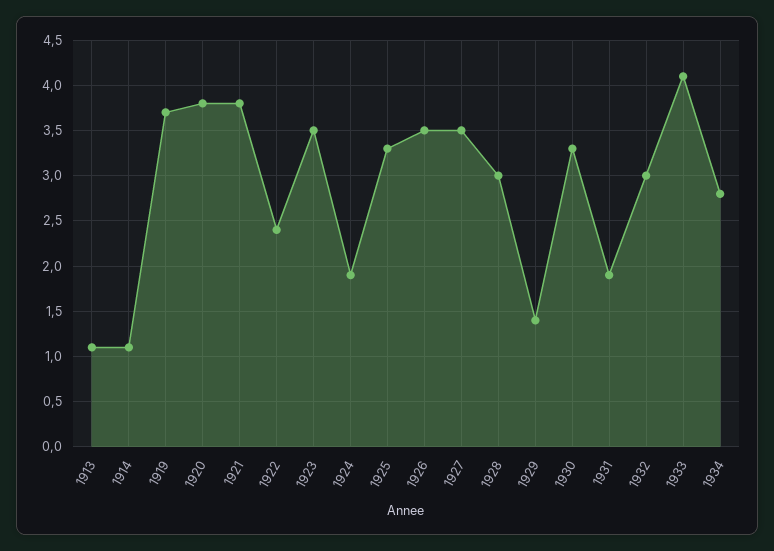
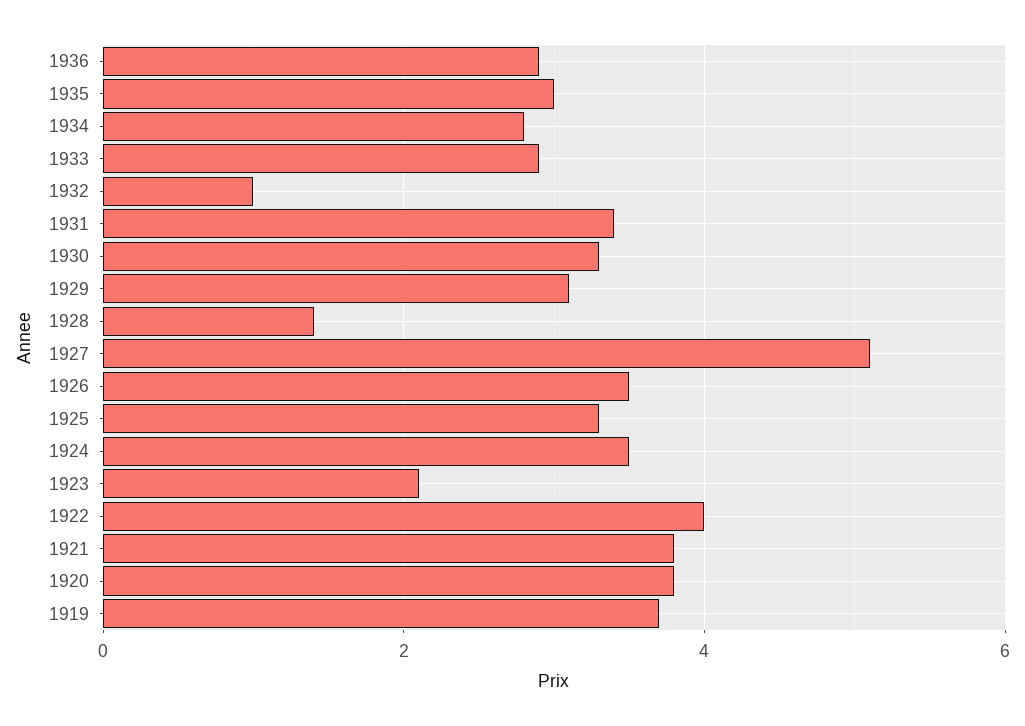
1913: 1.1 -> none
1914: 1.1 -> none
1922: 2.4 -> 4
1923: 3.5 -> 2
1924: 1.9 -> 3.5
1927: 3.5 -> 5
1928: 3 -> 1.5
1929: 1.4 -> 3
1931: 1.9 -> 3.5
1932: 3 -> 1
1933: 4.1 -> 3
1936: none -> 3
1935: none -> 3

